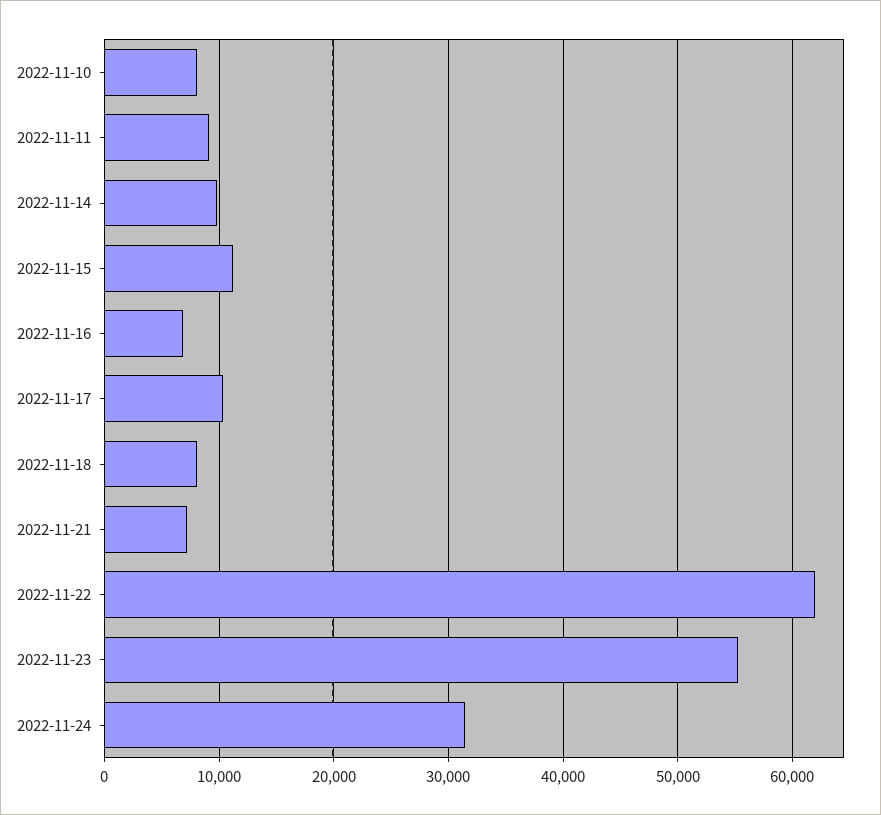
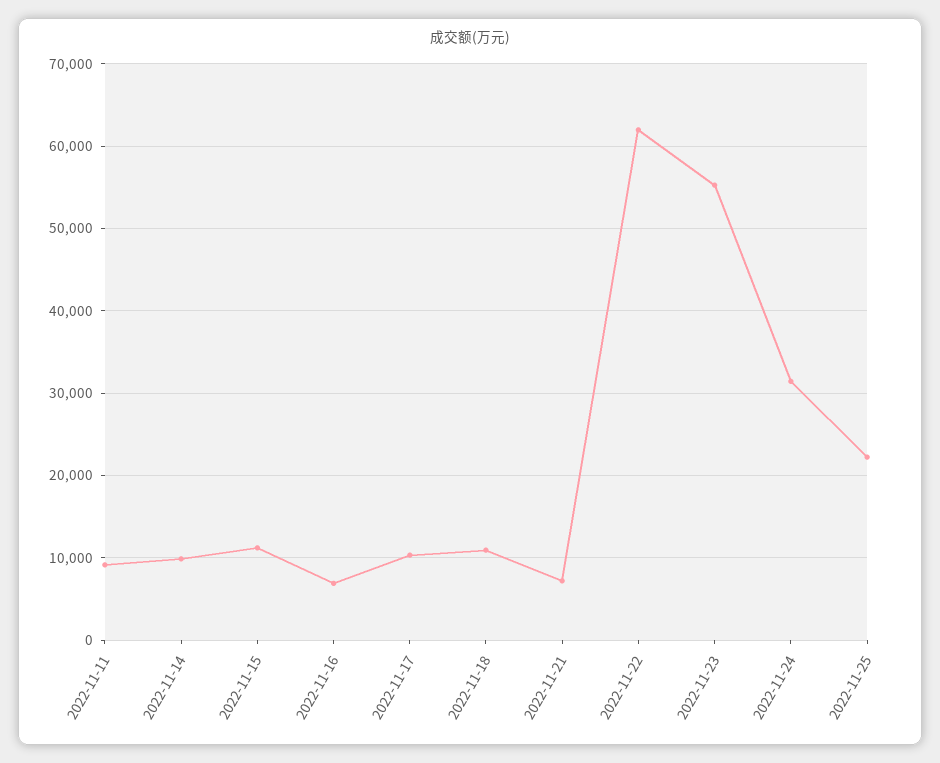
2022-11-10: 8000 -> none
2022-11-18: 8000 -> 11000
2022-11-25: none -> 22000

